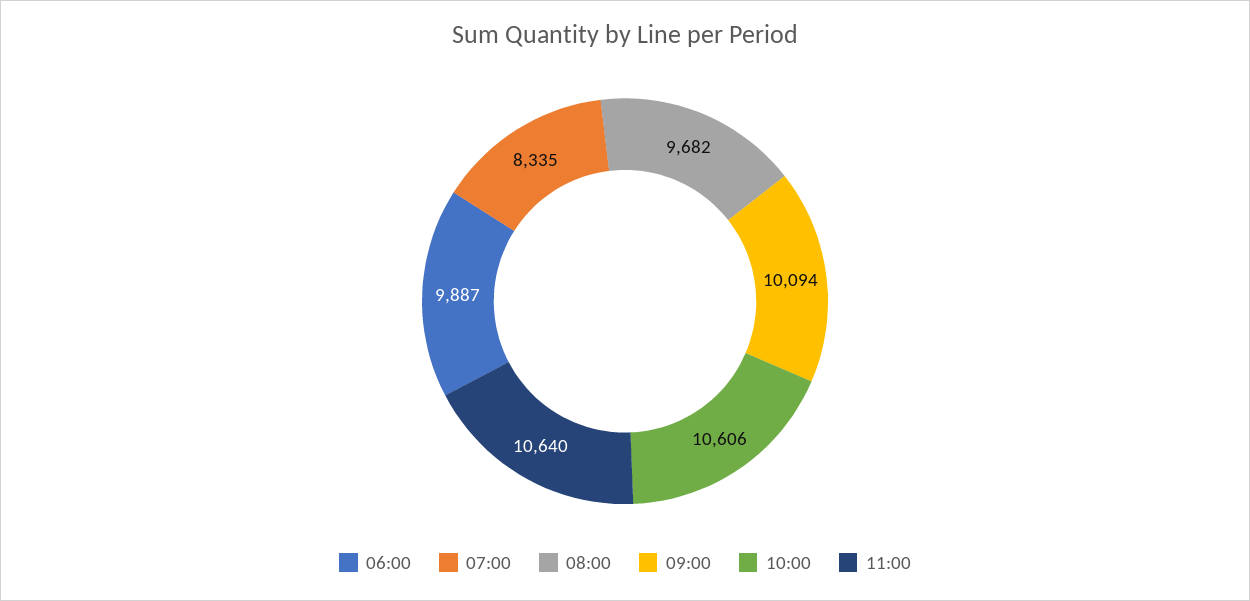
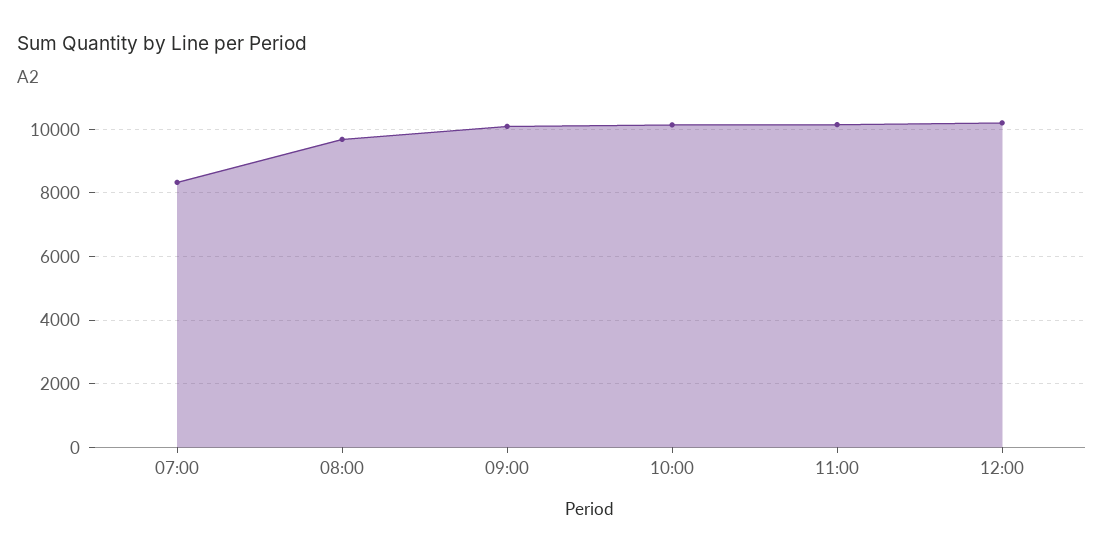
06:00: 9887 -> none
10:00: 10606 -> 10200
11:00: 10640 -> 10200
12:00: none -> 10200

